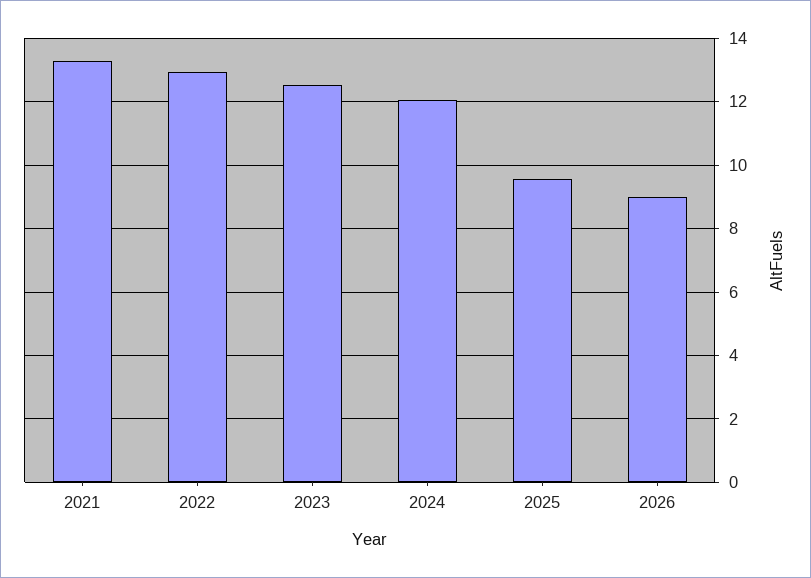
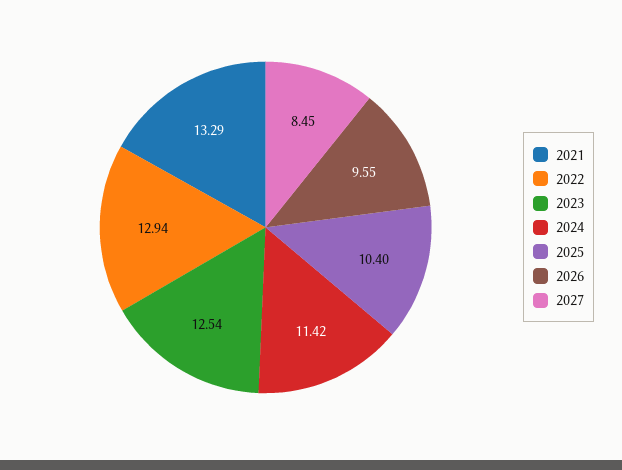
2024: 12 -> 11.42
2025: 9.6 -> 10.4
2026: 9 -> 9.55
2027: none -> 8.45

